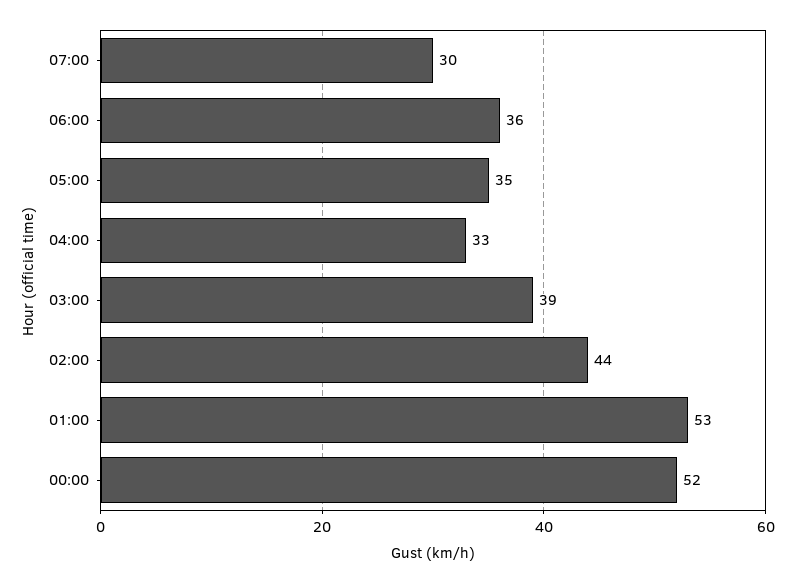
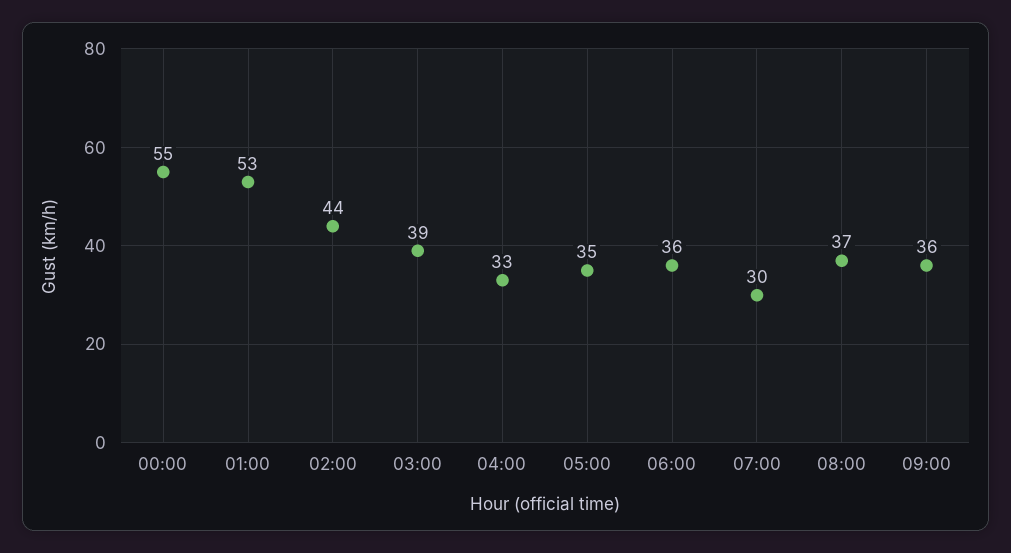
00:00: 52 -> 55
08:00: none -> 37
09:00: none -> 36

